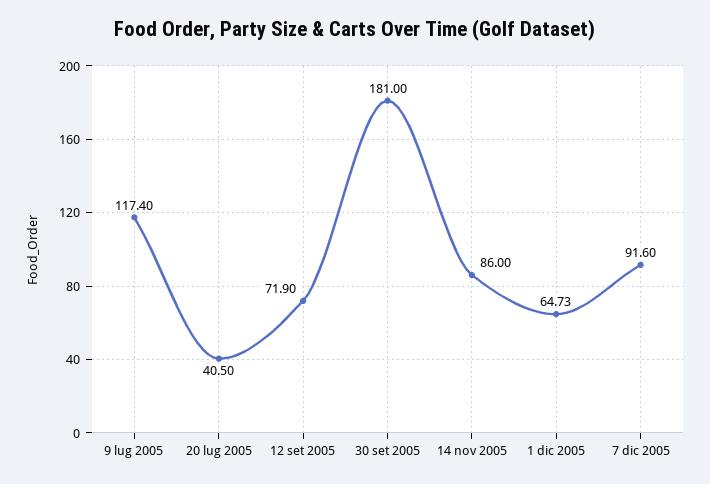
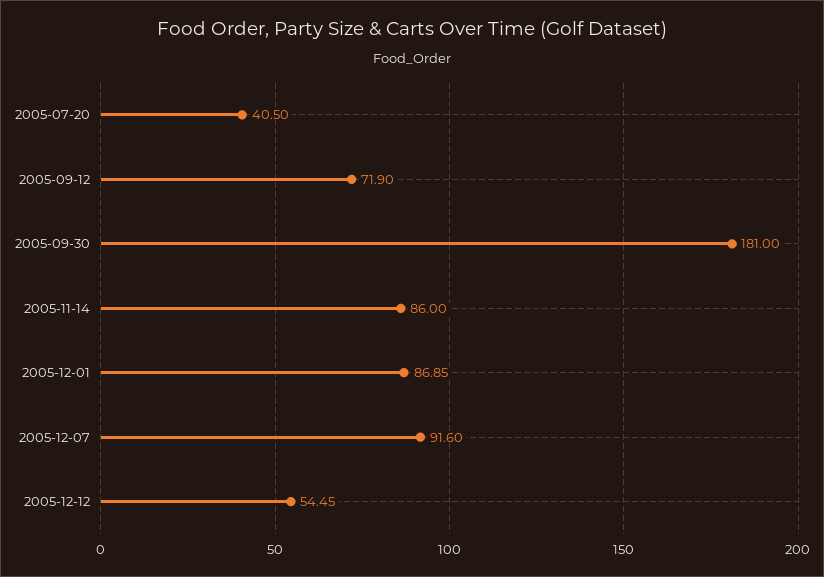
9 lug 2005: 117.4 -> none
1 dic 2005: 64.73 -> 86.85
2005-12-12: none -> 54.45

